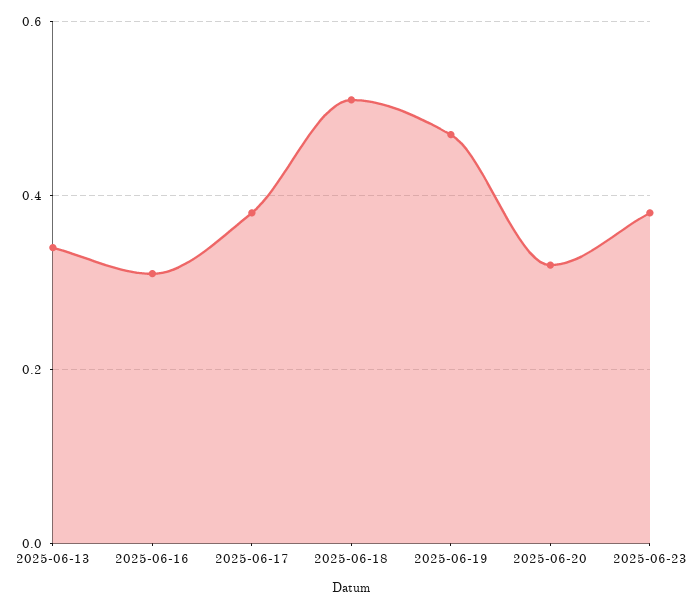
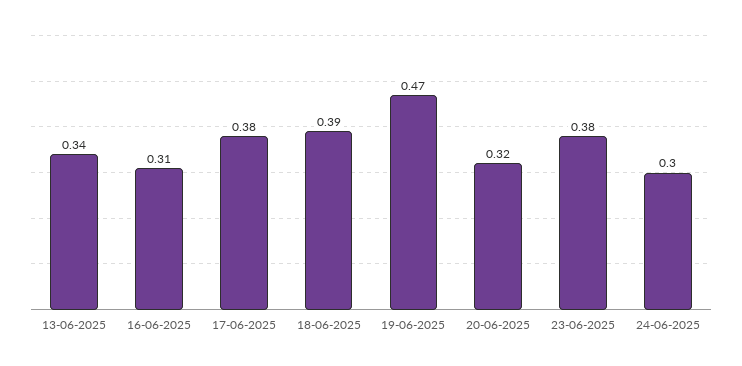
2025-06-18: 0.5 -> 0.39
24-06-2025: none -> 0.3

